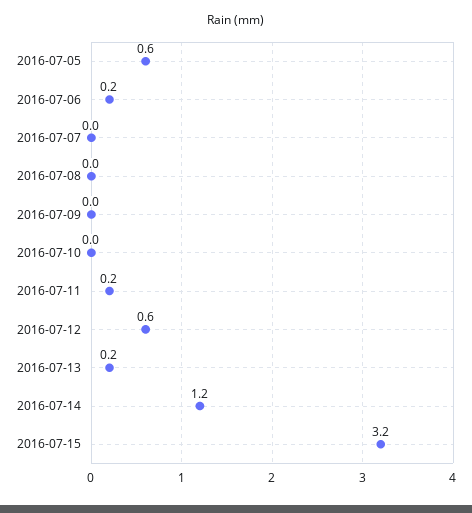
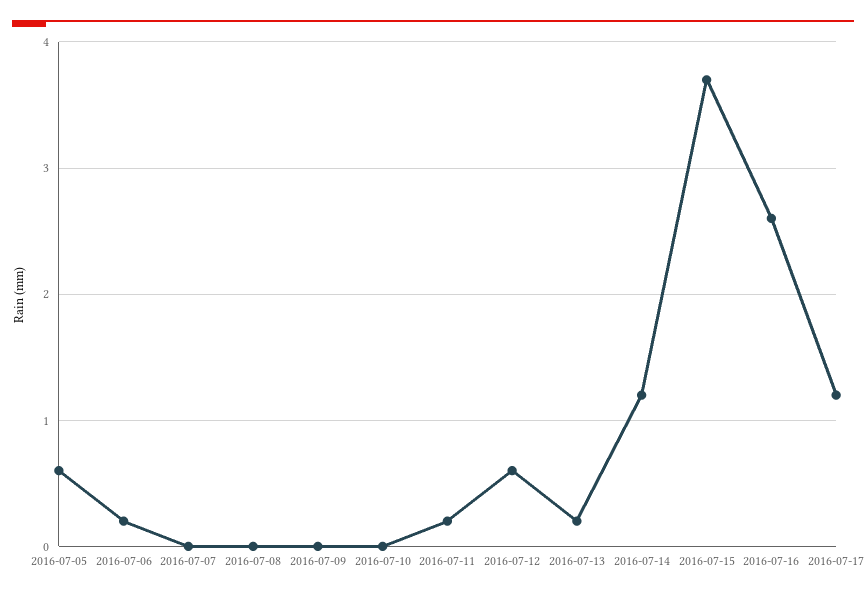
2016-07-15: 3.2 -> 3.7
2016-07-16: none -> 2.6
2016-07-17: none -> 1.2

